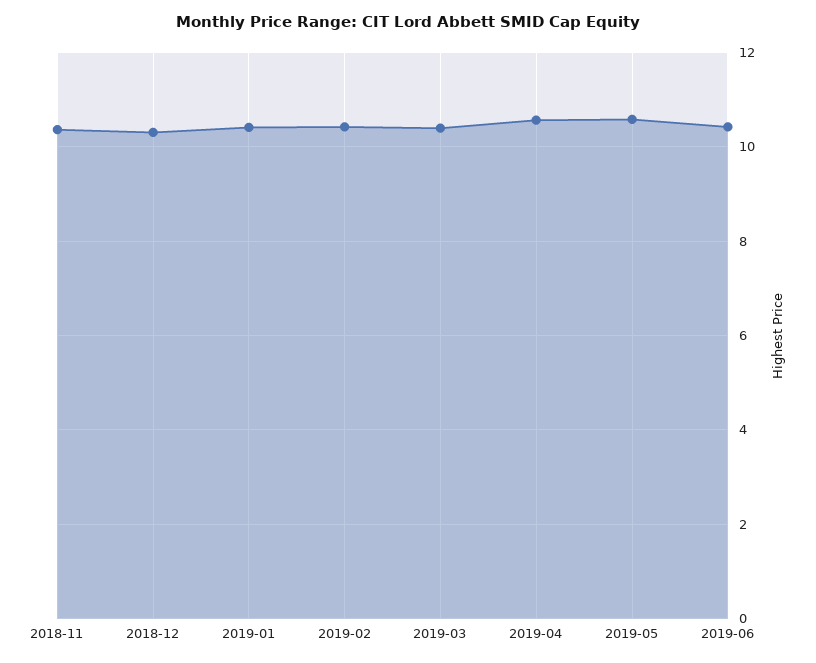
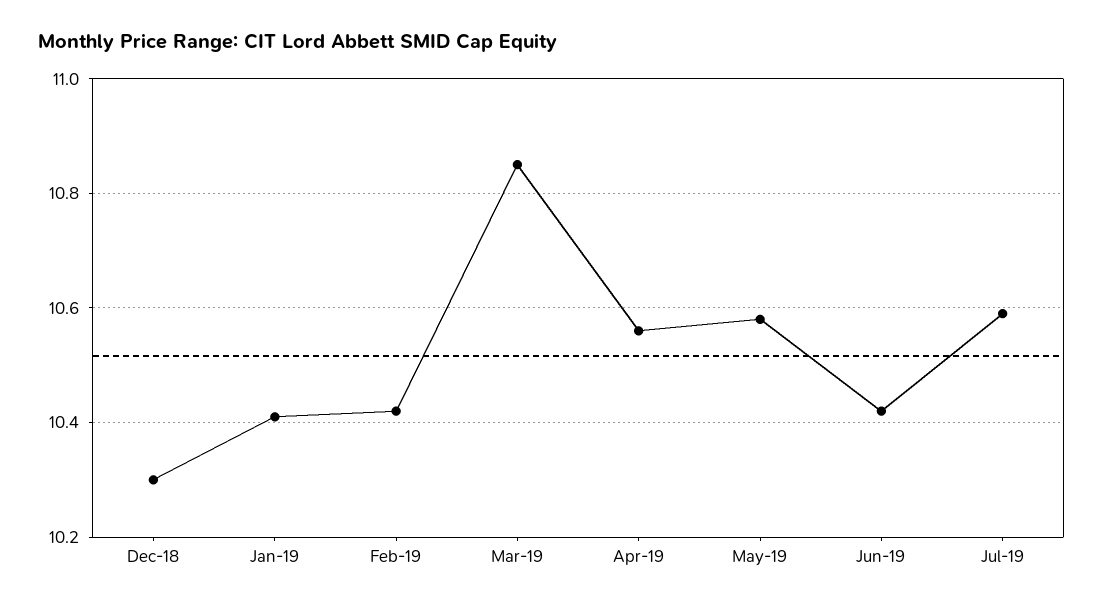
2018-11: 10.4 -> none
2019-03: 10.4 -> 10.85
Jul-19: none -> 10.6

